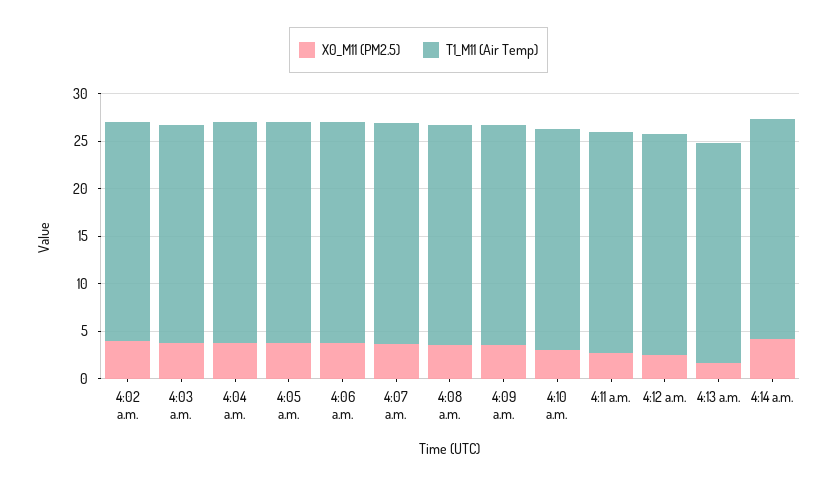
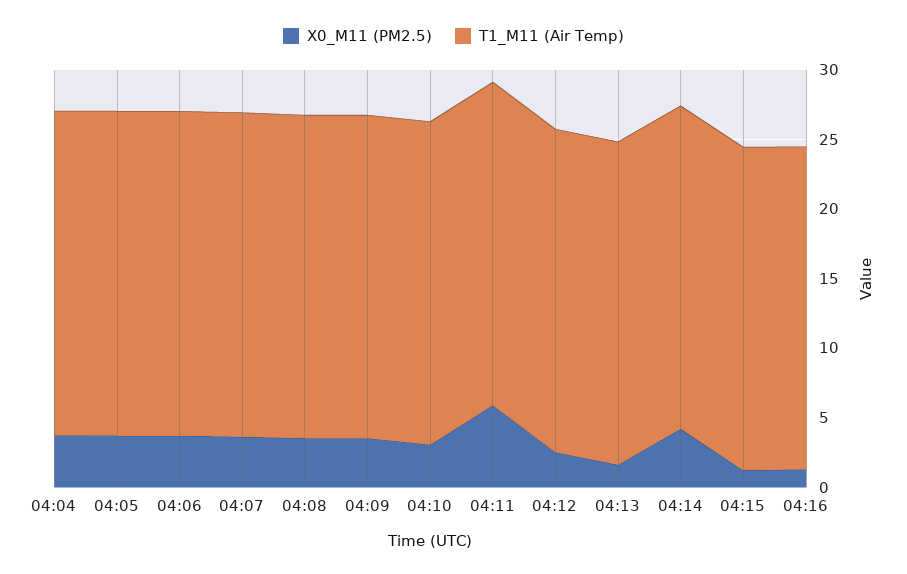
X0_M11 (PM2.5), 4:02 a.m.: 4 -> none
T1_M11 (Air Temp), 4:02 a.m.: 23 -> none
X0_M11 (PM2.5), 4:03 a.m.: 4 -> none
T1_M11 (Air Temp), 4:03 a.m.: 23 -> none
X0_M11 (PM2.5), 4:11 a.m.: 3 -> 6
X0_M11 (PM2.5), 04:15: none -> 1
T1_M11 (Air Temp), 04:15: none -> 23
X0_M11 (PM2.5), 04:16: none -> 1
T1_M11 (Air Temp), 04:16: none -> 23

